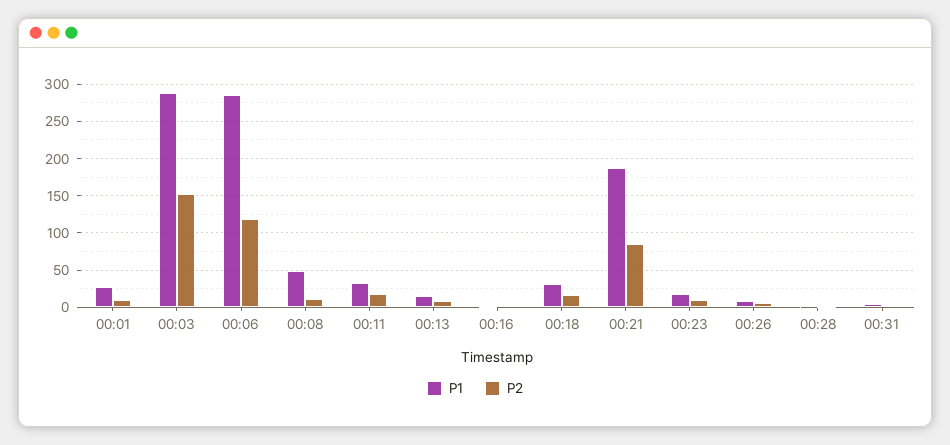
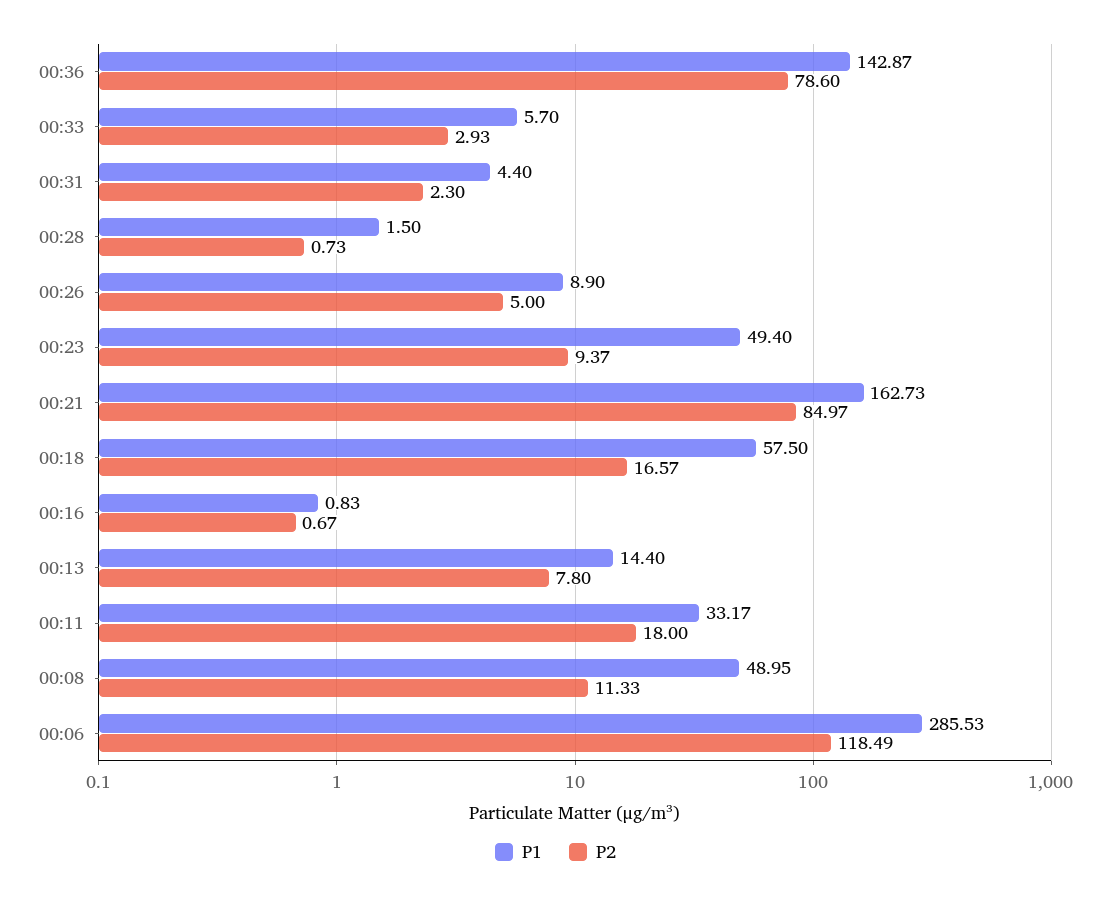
P1, 00:01: 30 -> none
P2, 00:01: 10 -> none
P1, 00:03: 290 -> none
P2, 00:03: 150 -> none
P1, 00:18: 30 -> 57.5
P1, 00:21: 190 -> 162.73
P1, 00:23: 20 -> 49.4
P1, 00:36: none -> 142.87
P2, 00:36: none -> 78.6
P1, 00:33: none -> 5.7
P2, 00:33: none -> 2.93

